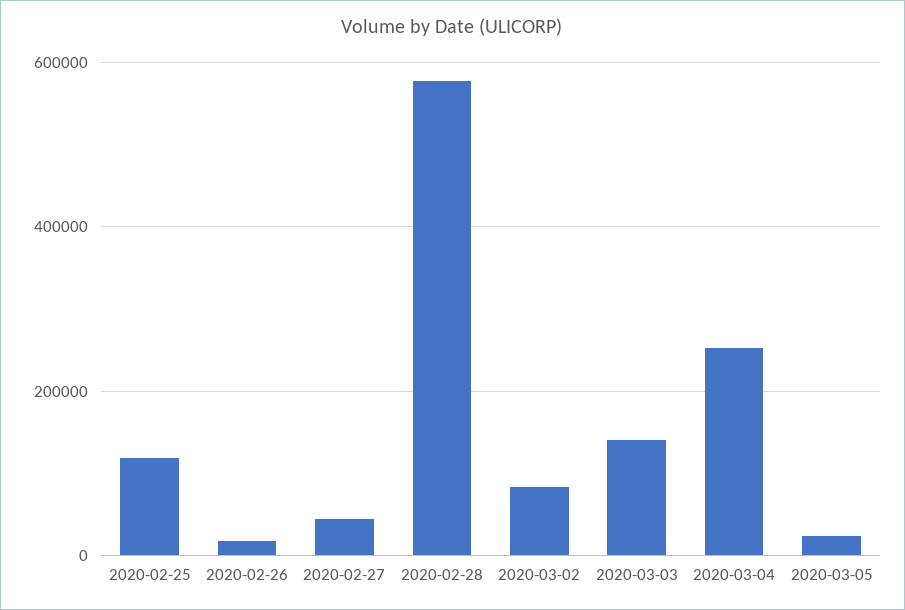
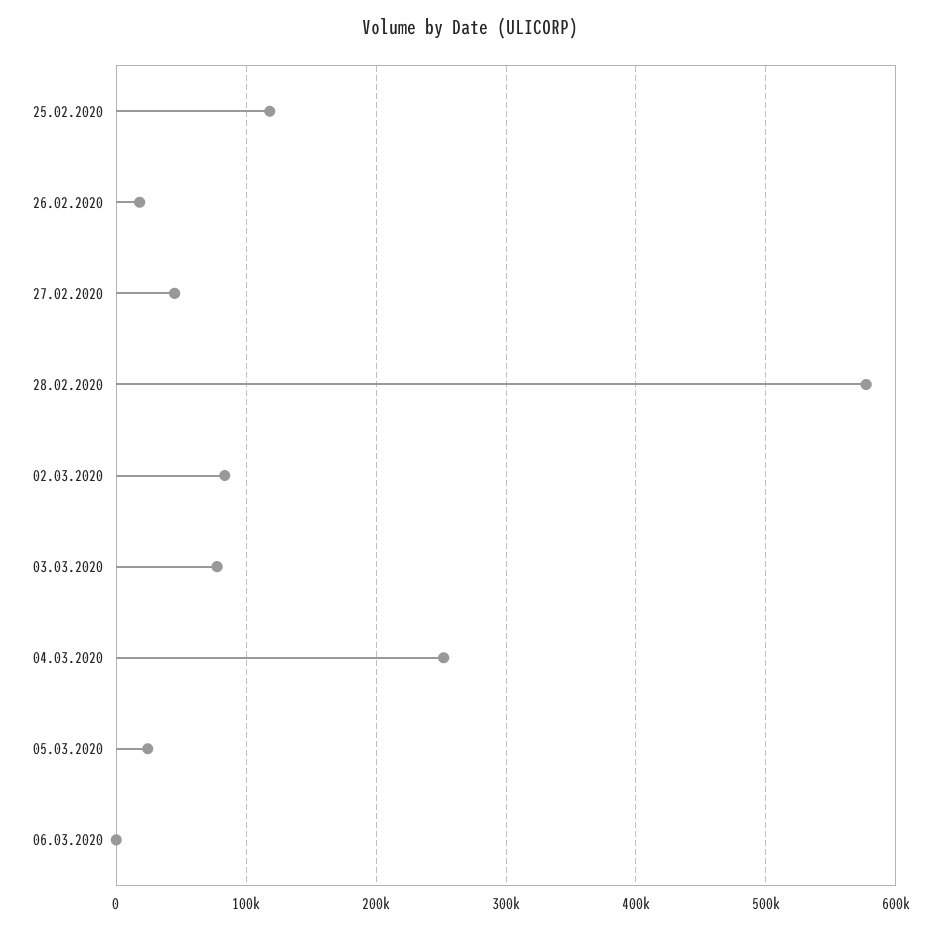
2020-03-03: 140000 -> 80000
06.03.2020: none -> 0

